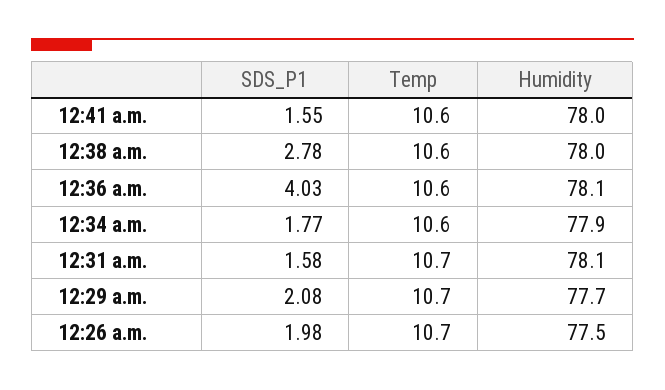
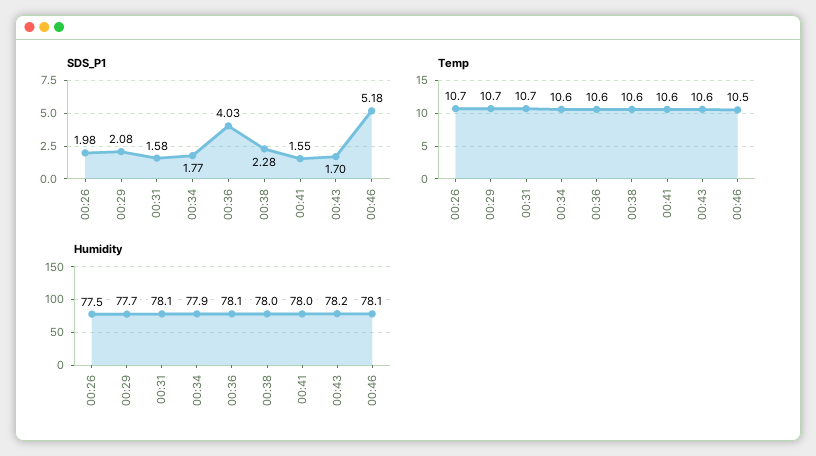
SDS_P1, 12:38 a.m.: 2.78 -> 2.28
SDS_P1, 00:43: none -> 1.7
SDS_P1, 00:46: none -> 5.18
Temp, 00:43: none -> 10.6
Temp, 00:46: none -> 10.5
Humidity, 00:43: none -> 78.2
Humidity, 00:46: none -> 78.1

